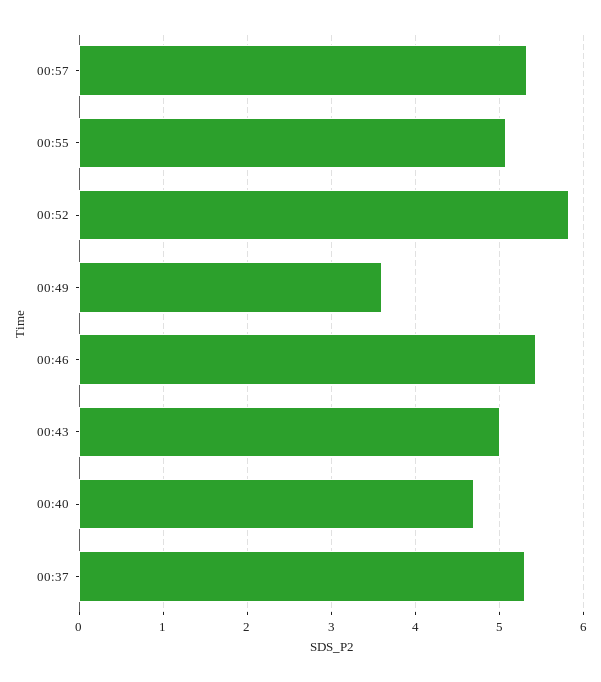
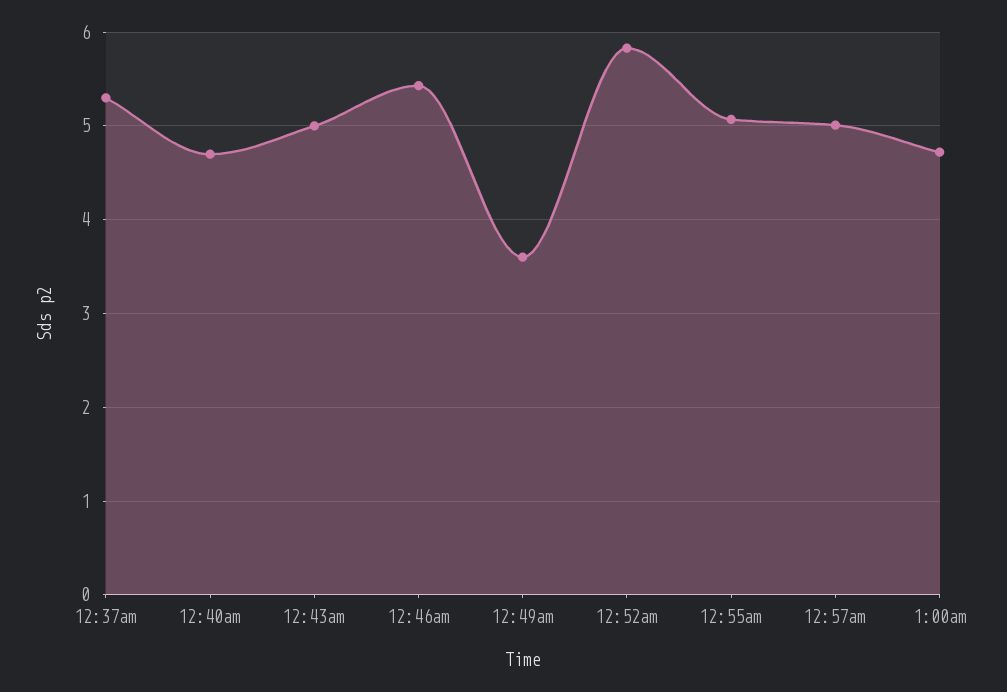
00:57: 5.3 -> 5
1:00am: none -> 4.7

